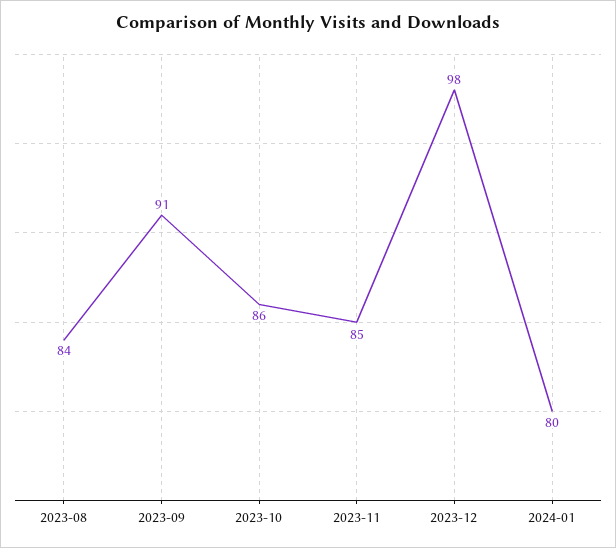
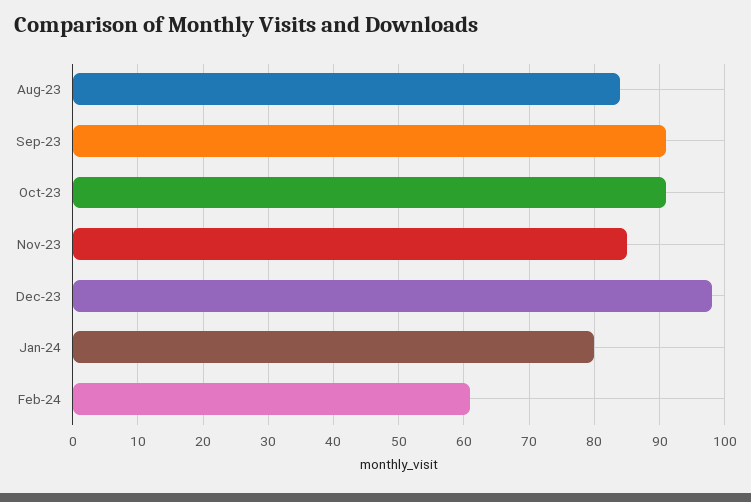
2023-10: 86 -> 91
Feb-24: none -> 61

